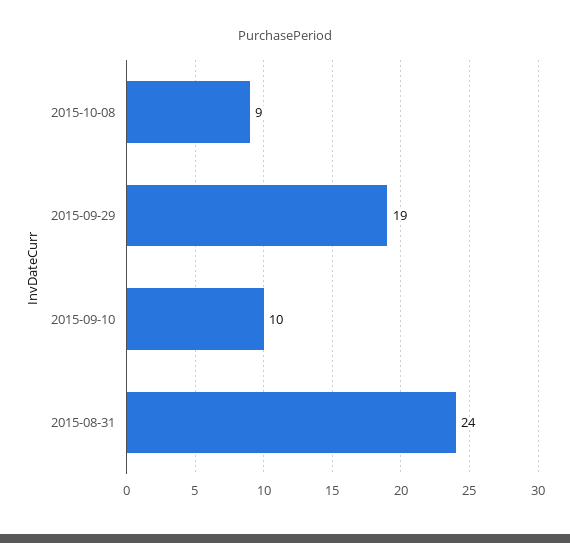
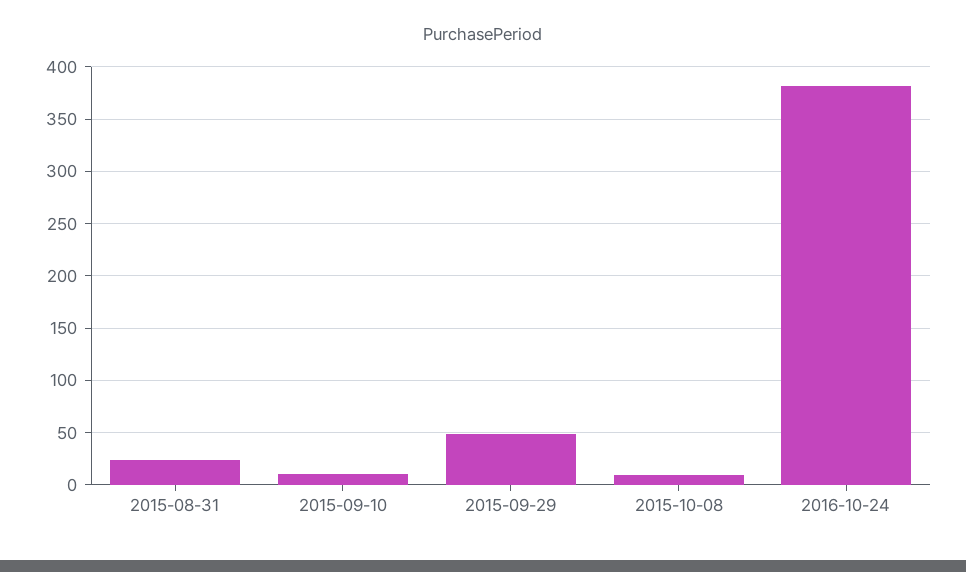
2015-09-29: 19 -> 50
2016-10-24: none -> 380

